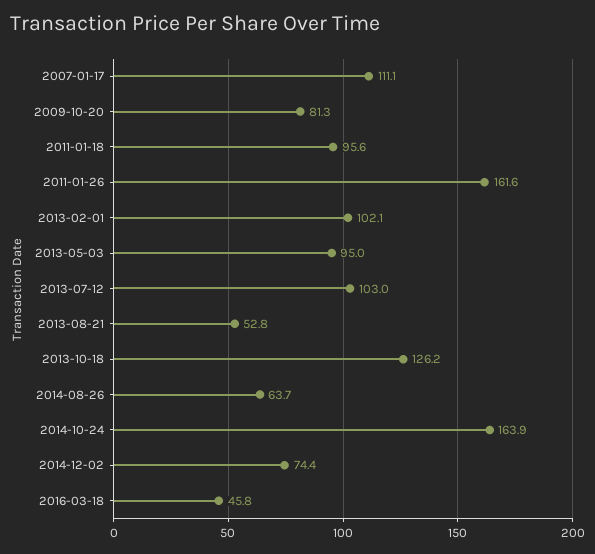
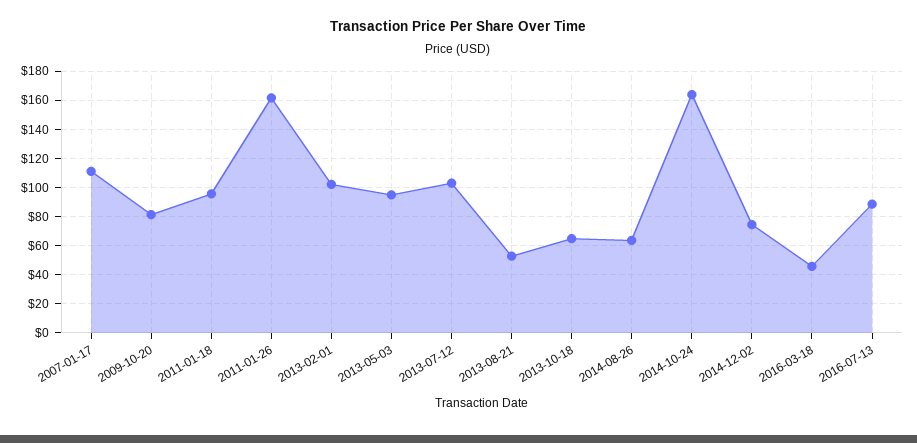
2013-10-18: 126.2 -> 65
2016-07-13: none -> 90

